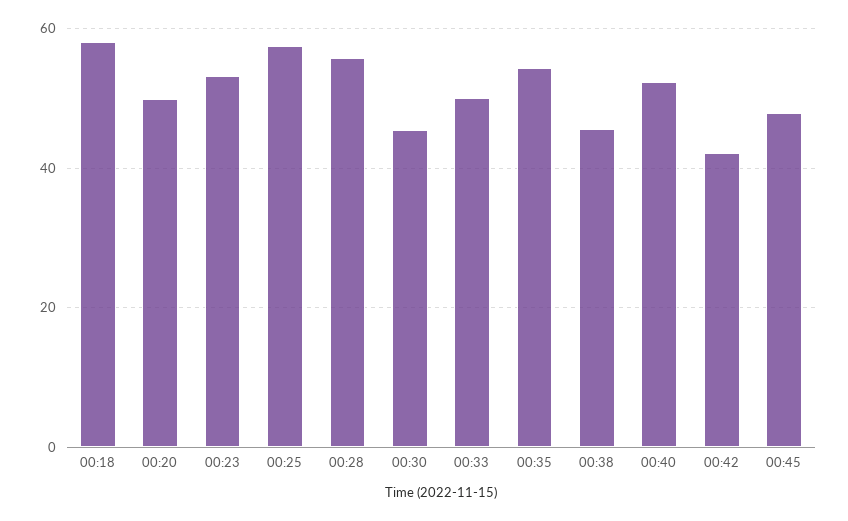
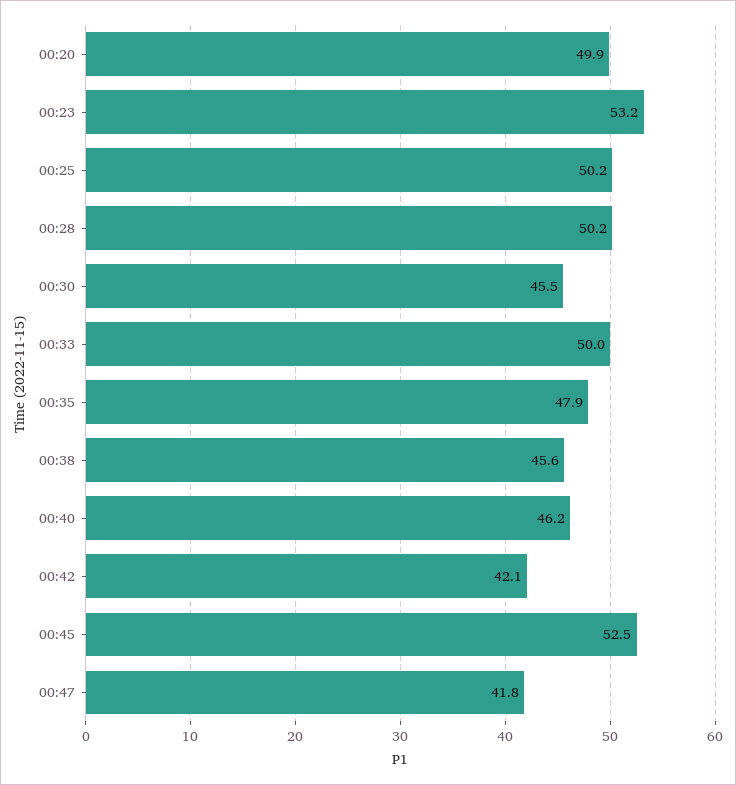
00:18: 58 -> none
00:25: 58 -> 50.2
00:28: 56 -> 50.2
00:35: 54 -> 47.9
00:40: 52 -> 46.2
00:45: 48 -> 52.5
00:47: none -> 41.8

